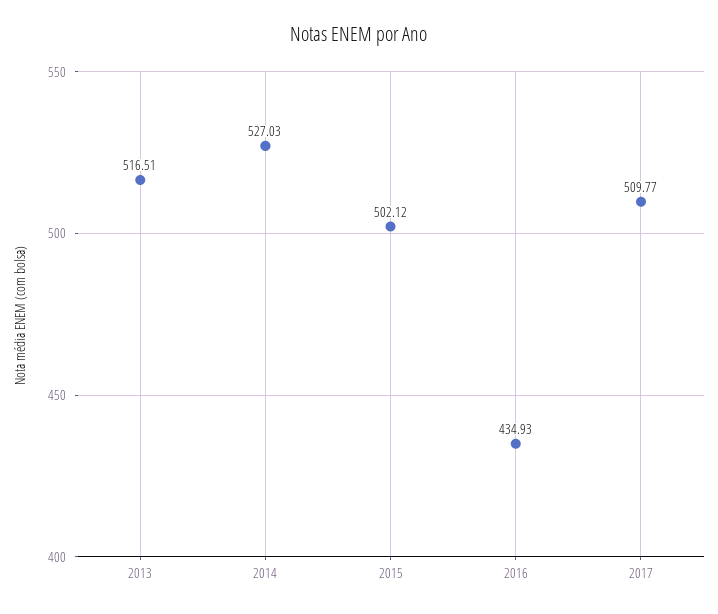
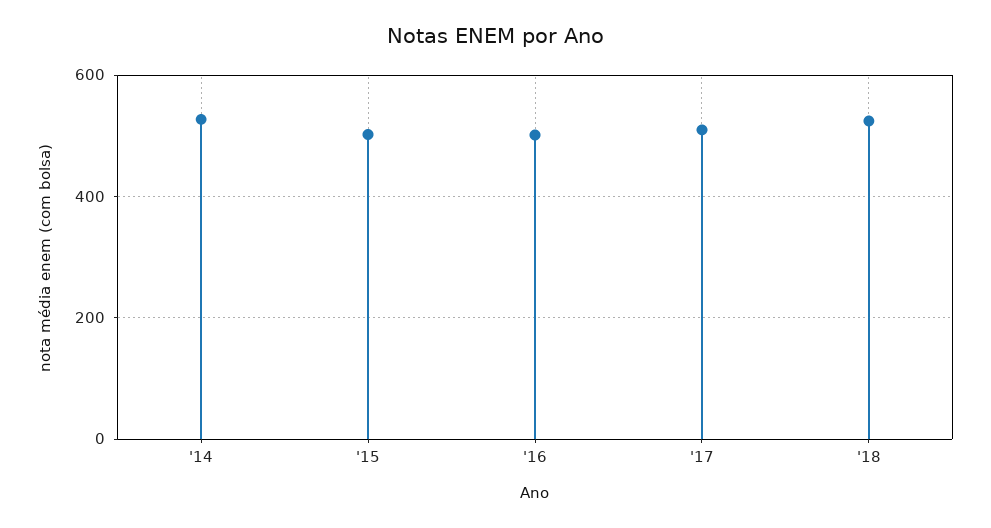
2013: 516.51 -> none
2016: 434.93 -> 500
'18: none -> 520

